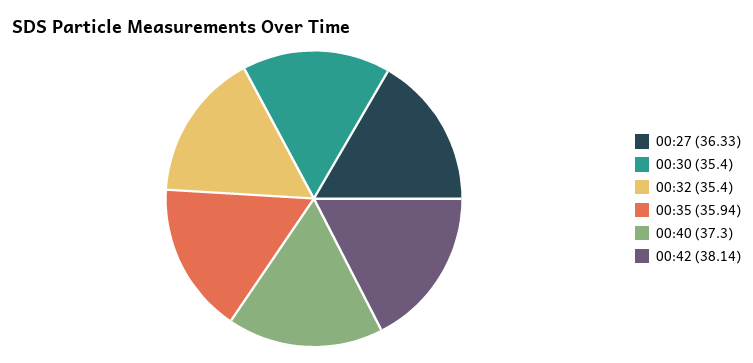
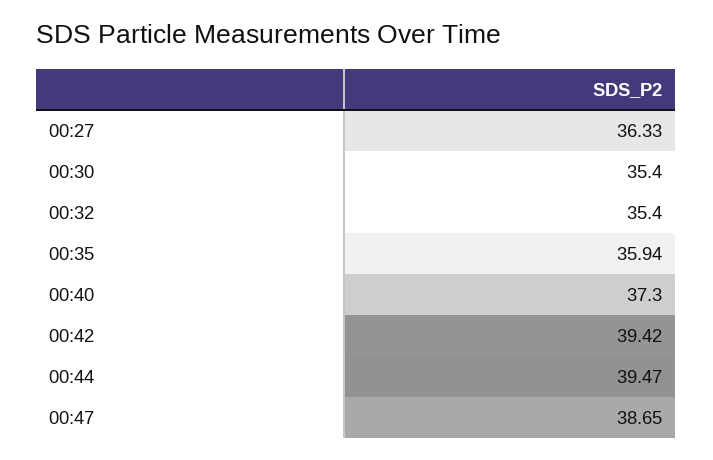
00:42: 38.14 -> 39.42
00:44: none -> 39.47
00:47: none -> 38.65

